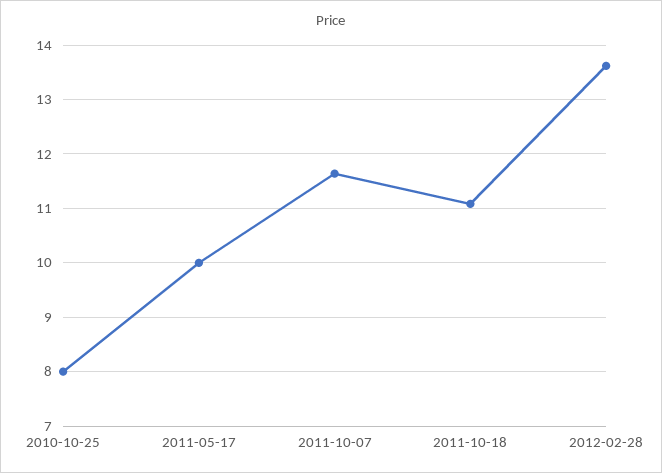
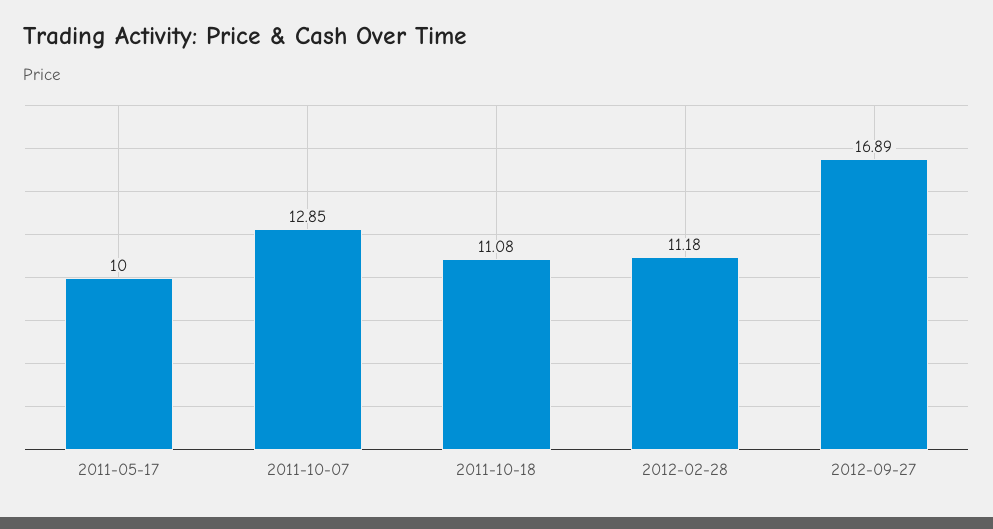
2010-10-25: 8 -> none
2011-10-07: 11.6 -> 12.85
2012-02-28: 13.6 -> 11.18
2012-09-27: none -> 16.89

